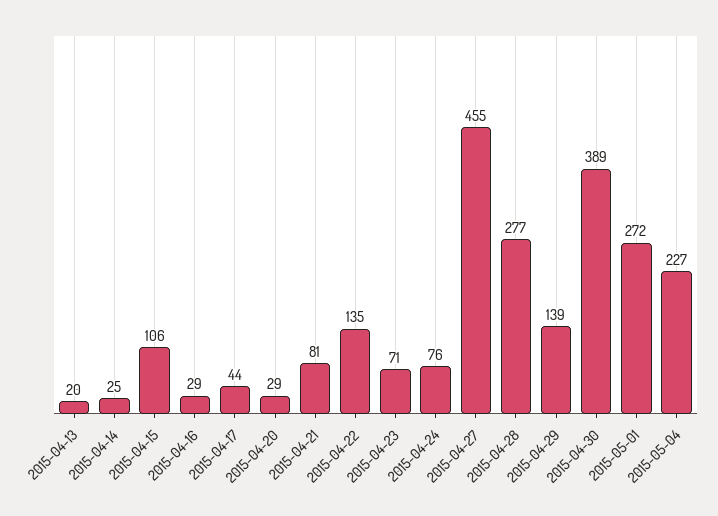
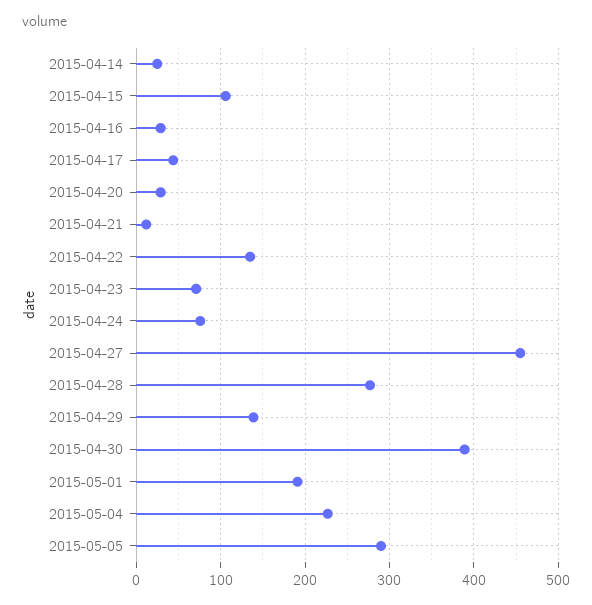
2015-04-13: 20 -> none
2015-04-21: 81 -> 10
2015-05-01: 272 -> 190
2015-05-05: none -> 290

